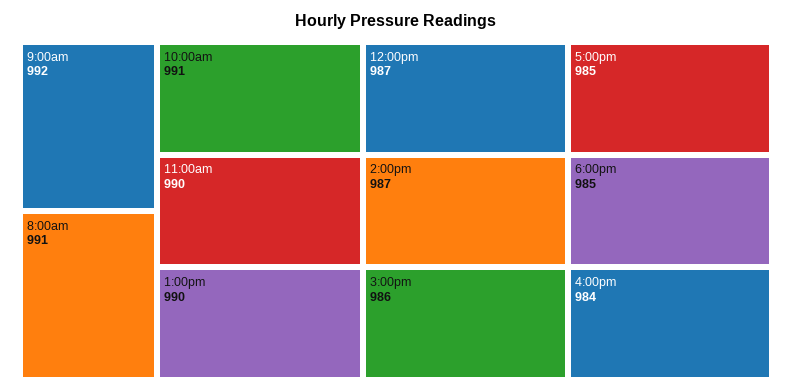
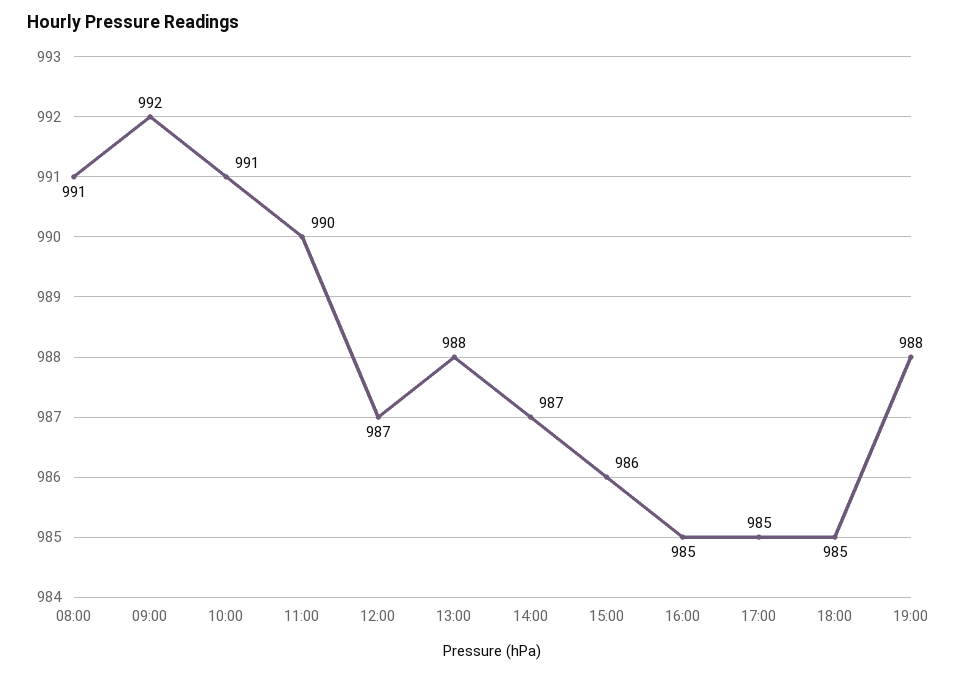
1:00pm: 990 -> 988
4:00pm: 984 -> 985
19:00: none -> 988

